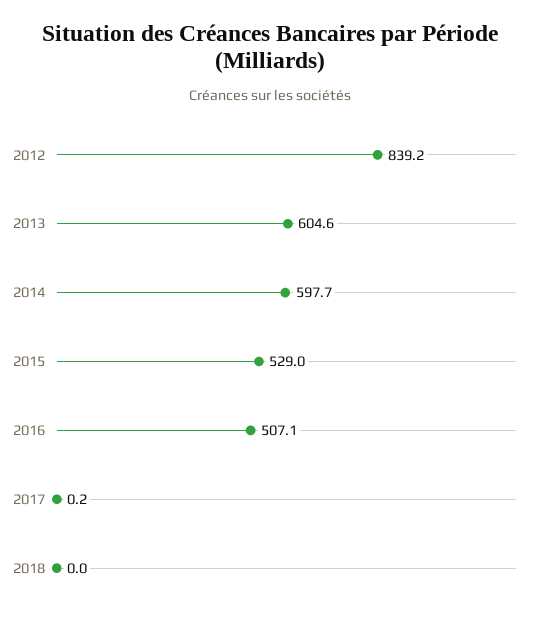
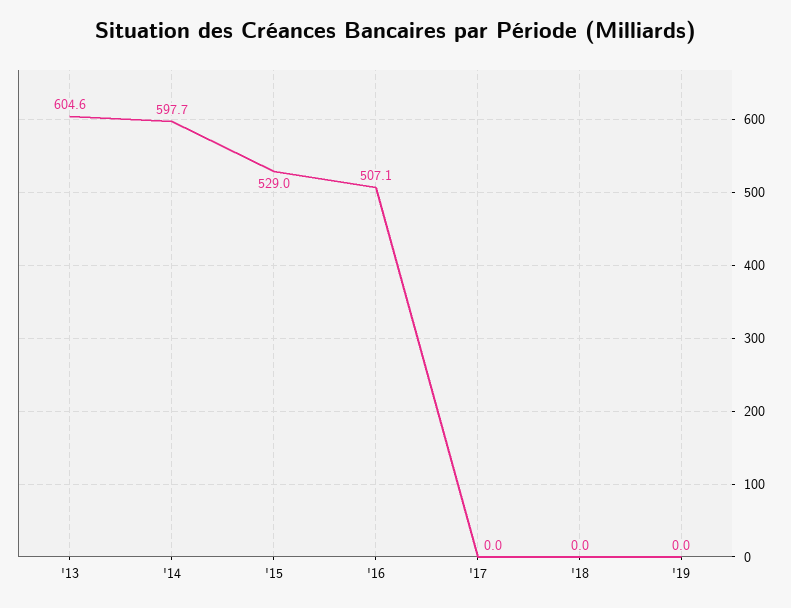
2012: 839.2 -> none
2017: 0.2 -> 0
'19: none -> 0

